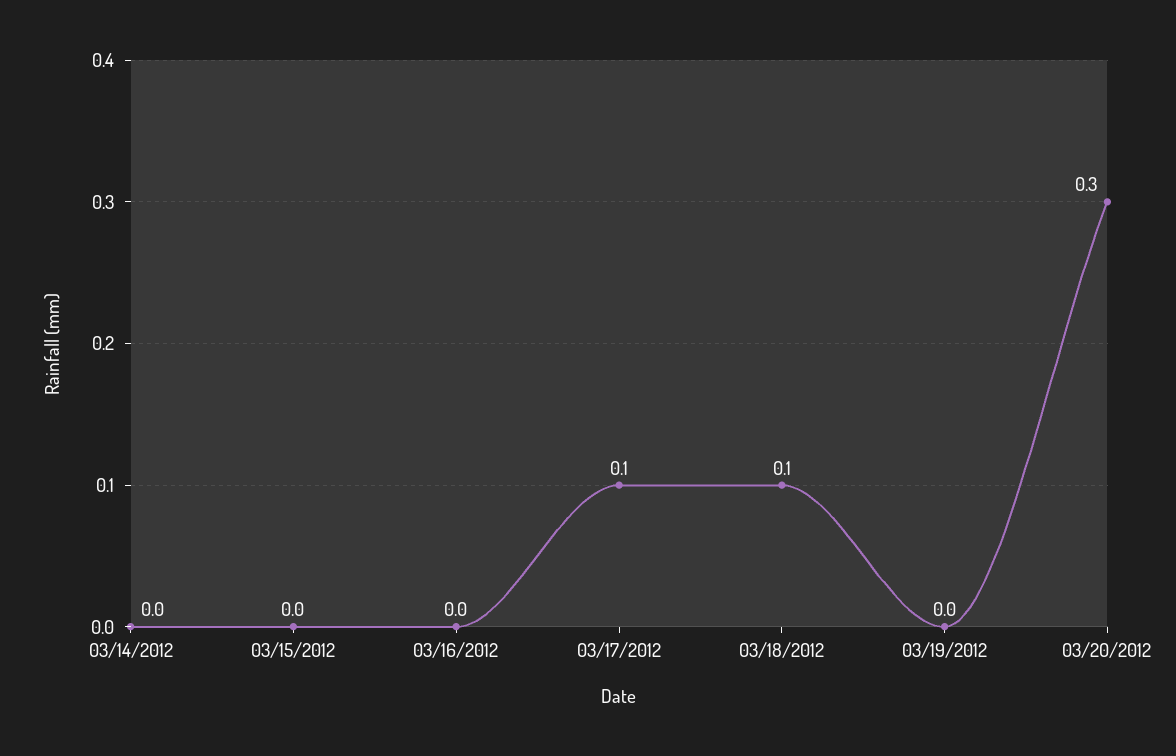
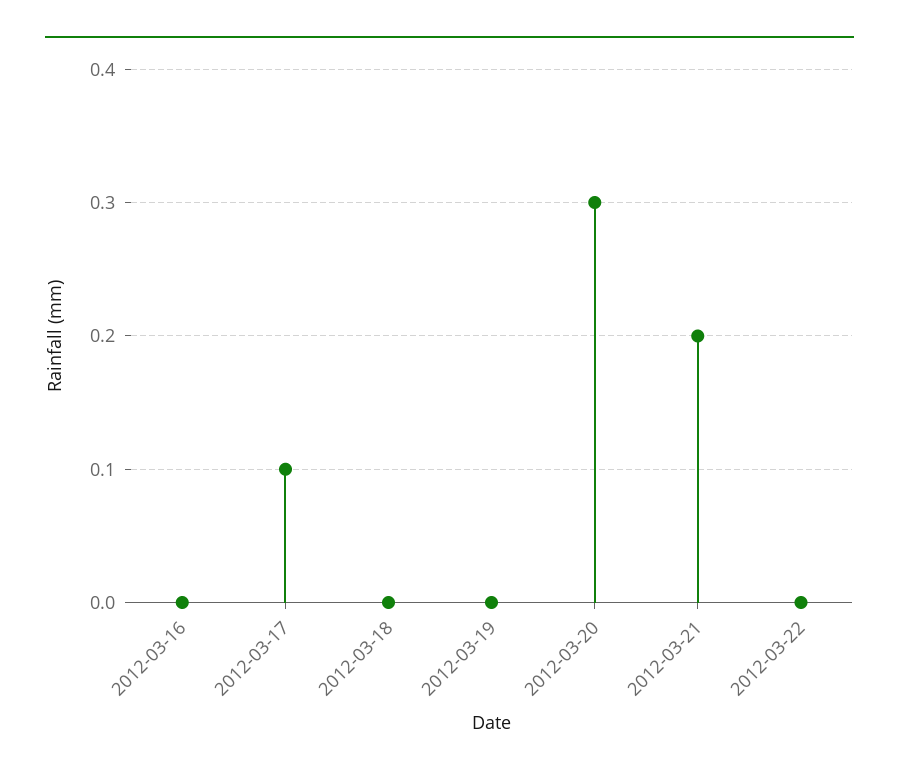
03/14/2012: 0 -> none
03/15/2012: 0 -> none
03/18/2012: 0.1 -> 0
2012-03-21: none -> 0.2
2012-03-22: none -> 0

